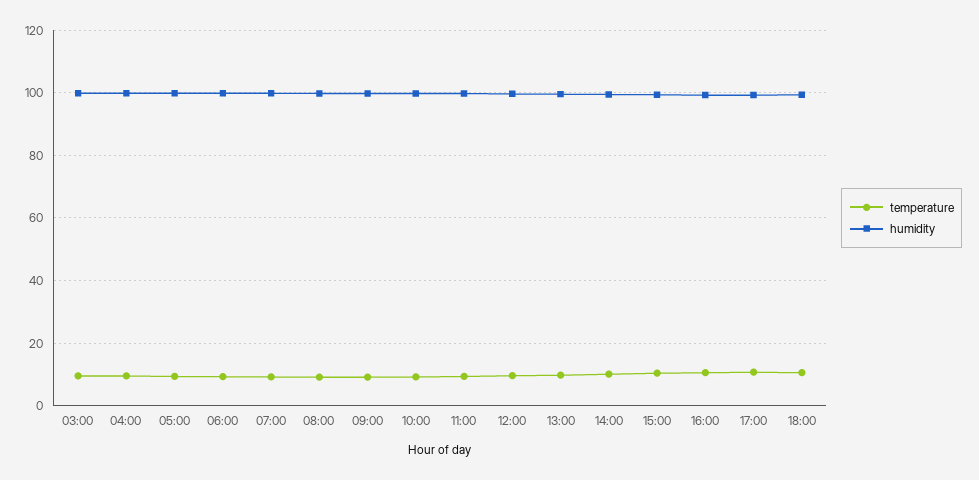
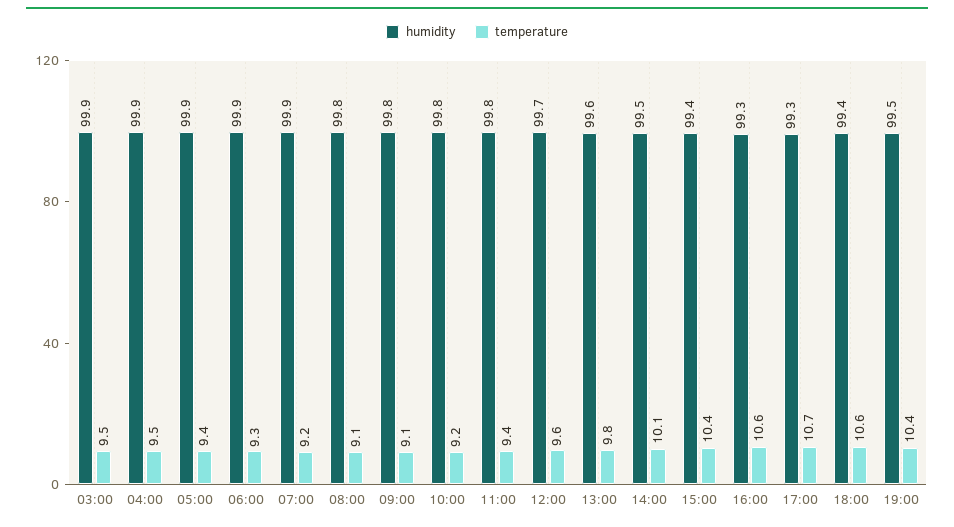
humidity, 19:00: none -> 99.5
temperature, 19:00: none -> 10.4

